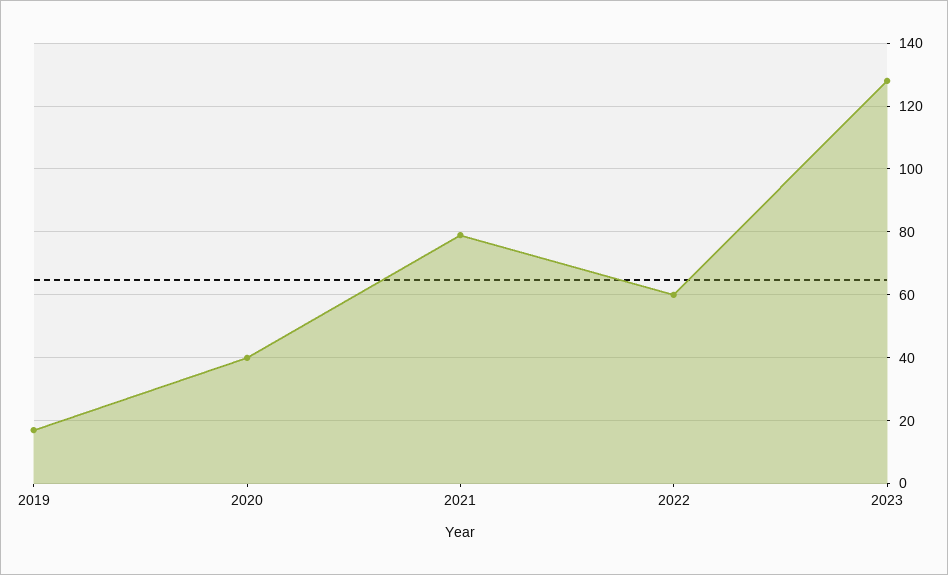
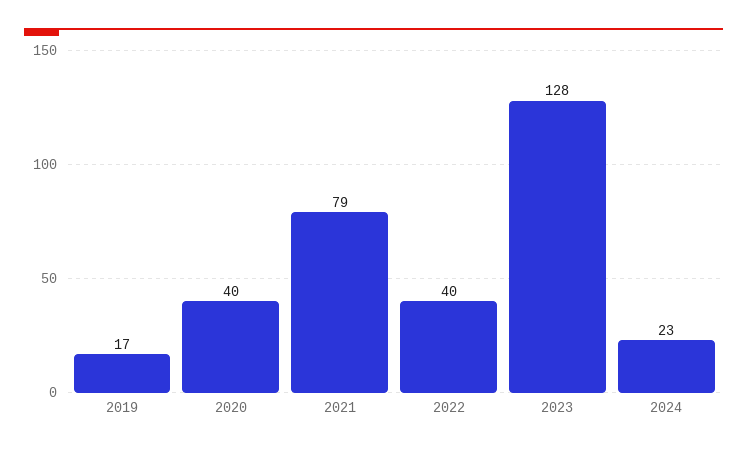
2022: 60 -> 40
2024: none -> 23

